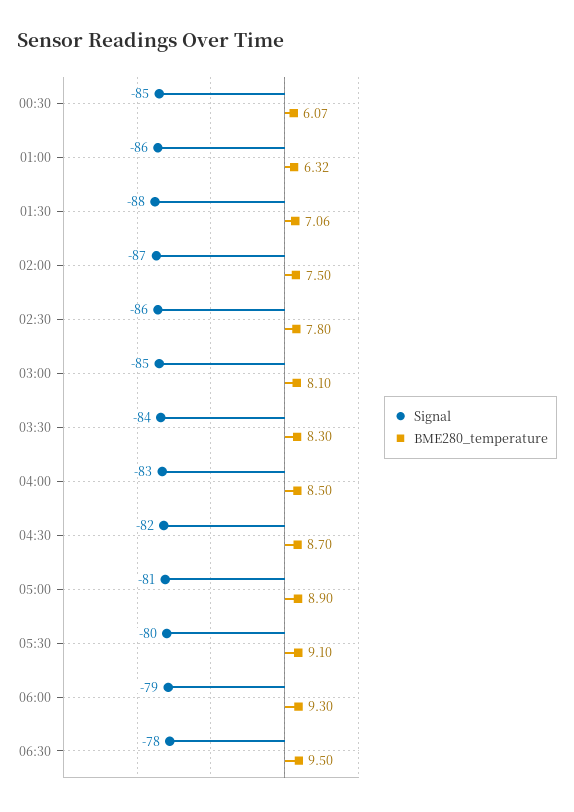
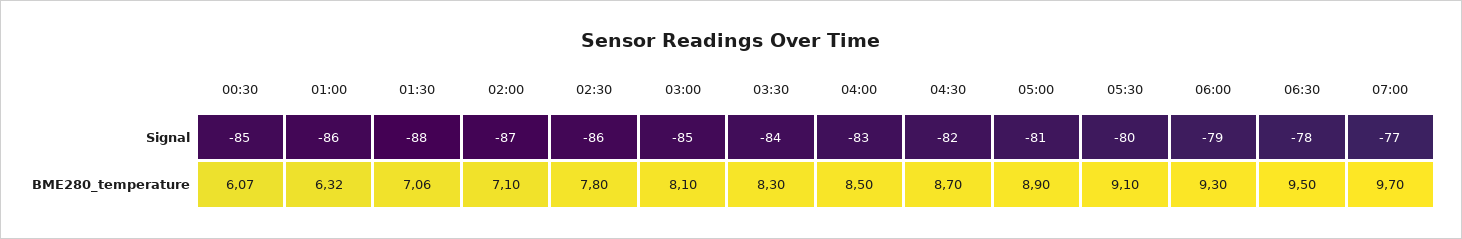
BME280_temperature, 02:00: 7.5 -> 7.1
Signal, 07:00: none -> -77
BME280_temperature, 07:00: none -> 9.7

